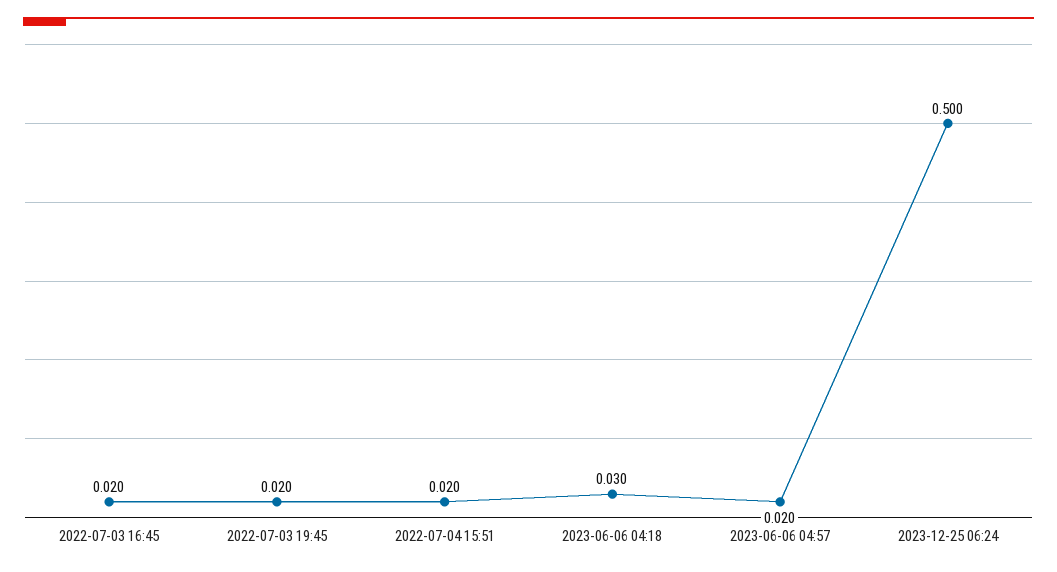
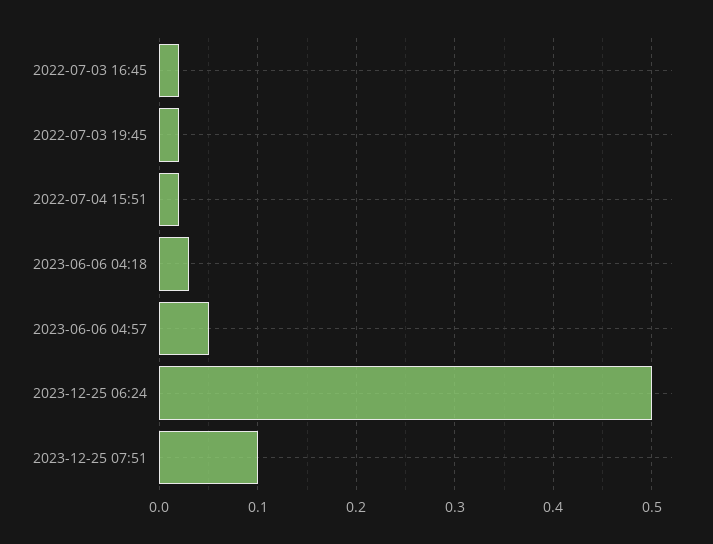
2023-06-06 04:57: 0.02 -> 0.05
2023-12-25 07:51: none -> 0.1

